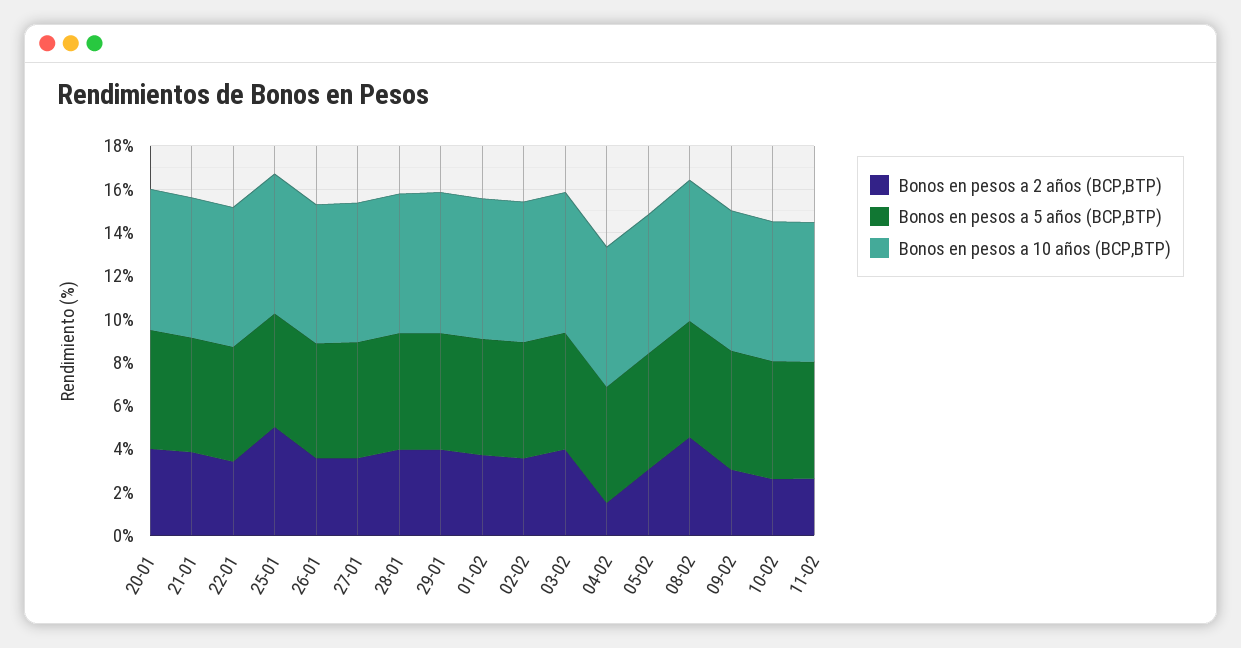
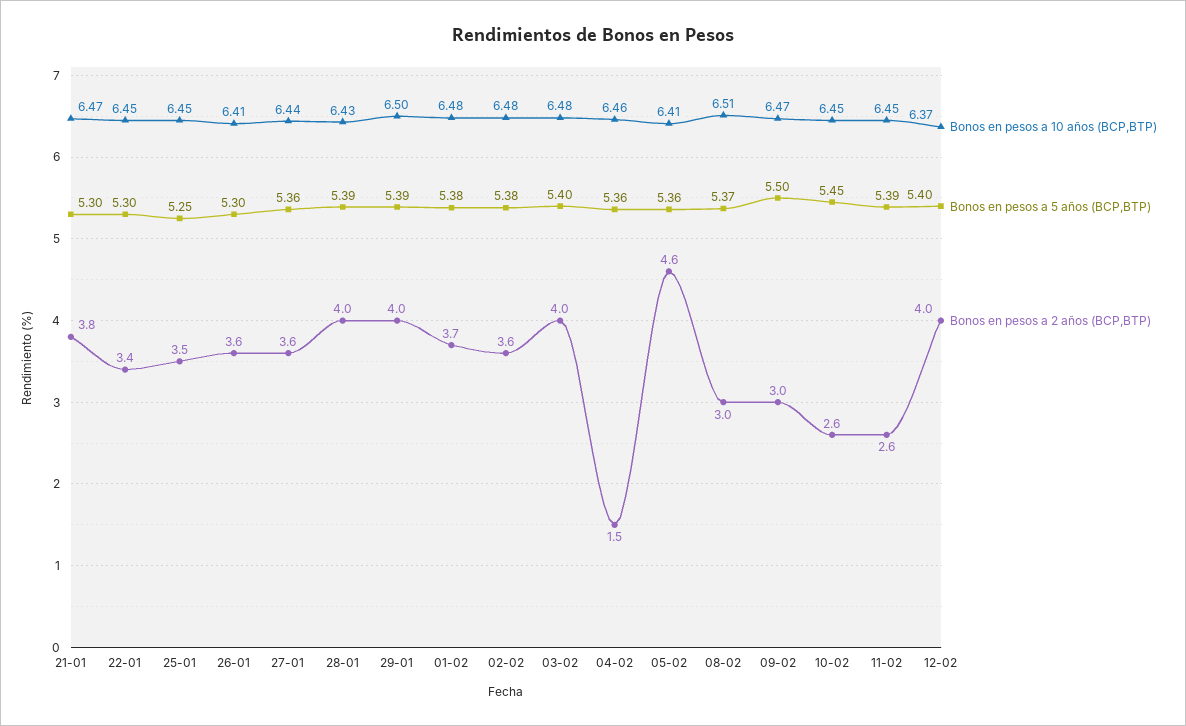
Bonos en pesos a 2 años (BCP,BTP), 20-01: 4 -> none
Bonos en pesos a 5 años (BCP,BTP), 20-01: 5.5 -> none
Bonos en pesos a 10 años (BCP,BTP), 20-01: 6.5 -> none
Bonos en pesos a 2 años (BCP,BTP), 25-01: 5 -> 3.5
Bonos en pesos a 2 años (BCP,BTP), 05-02: 3 -> 4.6
Bonos en pesos a 2 años (BCP,BTP), 08-02: 4.5 -> 3
Bonos en pesos a 10 años (BCP,BTP), 12-02: none -> 6.37
Bonos en pesos a 5 años (BCP,BTP), 12-02: none -> 5.4
Bonos en pesos a 2 años (BCP,BTP), 12-02: none -> 4

